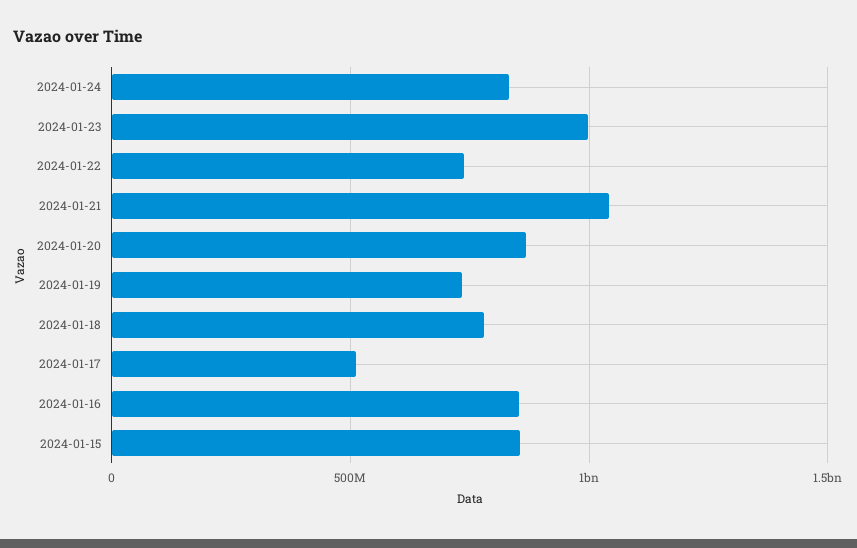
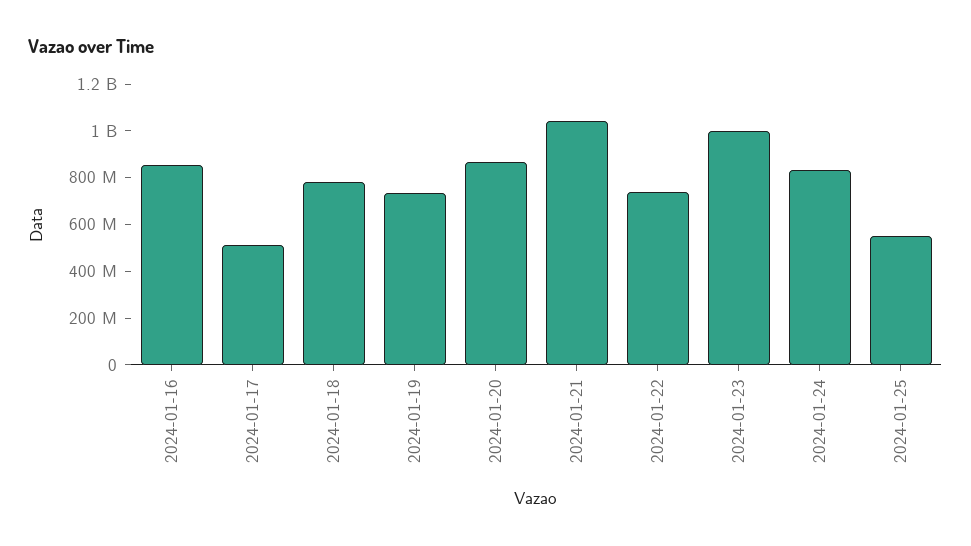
2024-01-15: 850000000 -> none
2024-01-25: none -> 550000000

